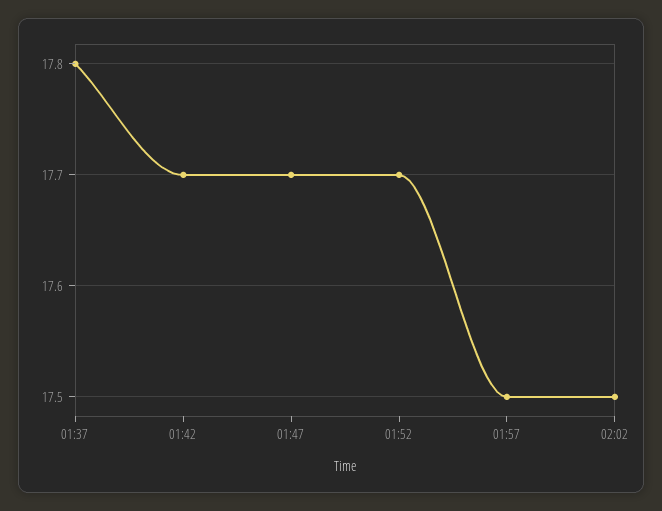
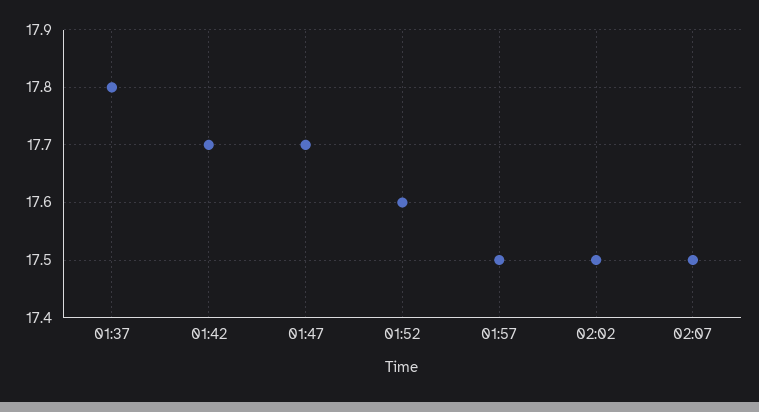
01:52: 17.7 -> 17.6
02:07: none -> 17.5

